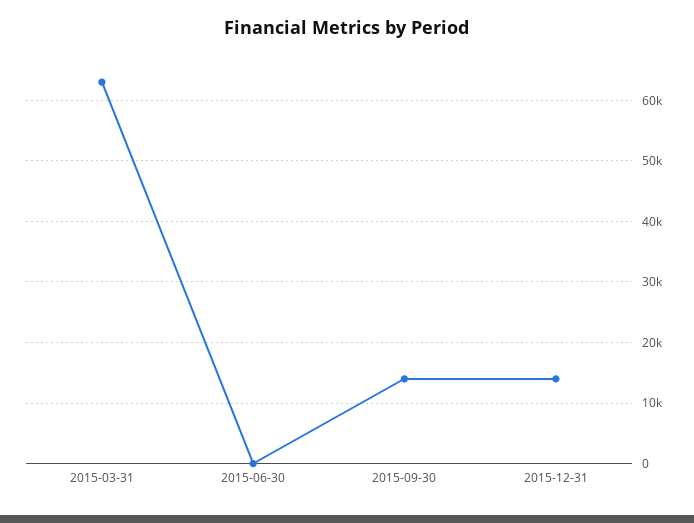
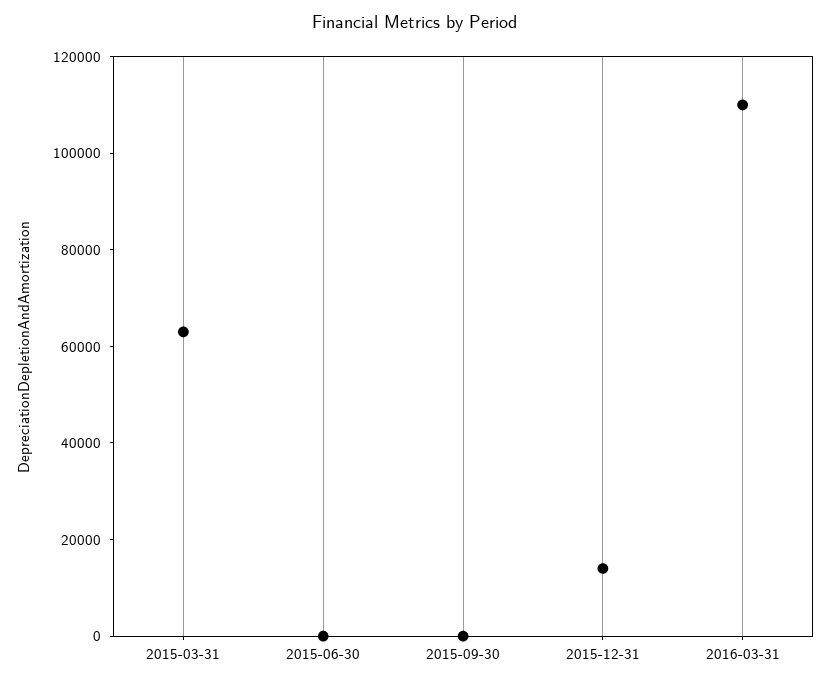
2015-09-30: 14000 -> 0
2016-03-31: none -> 110000

